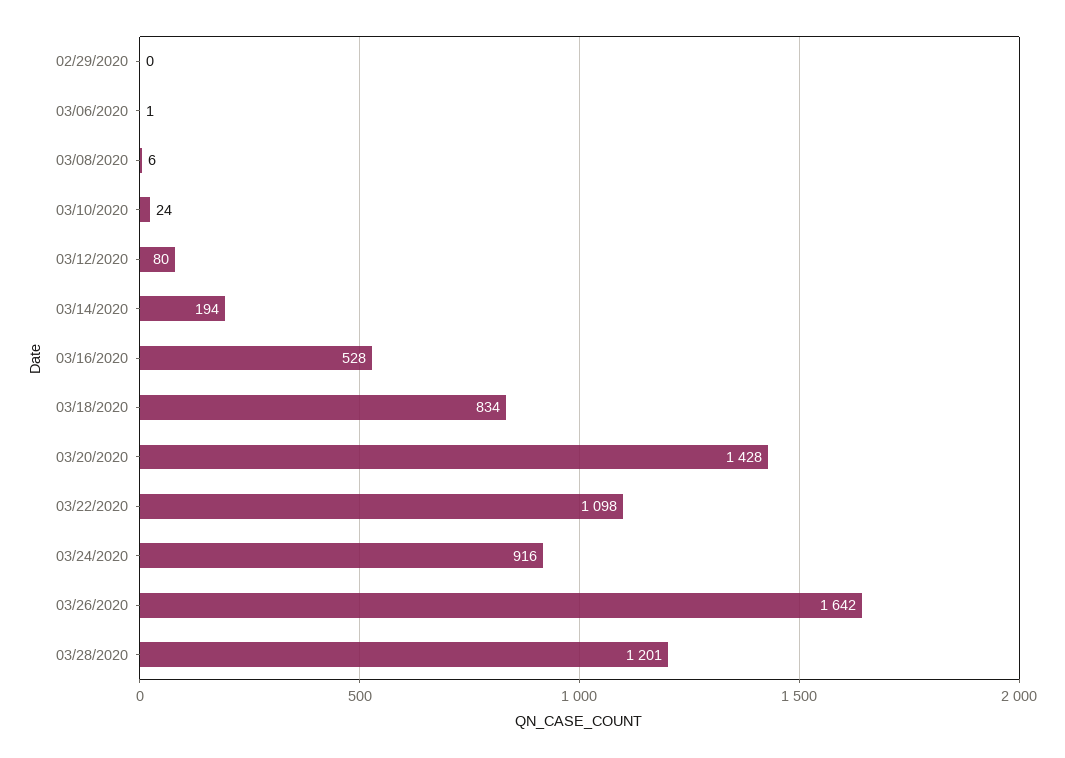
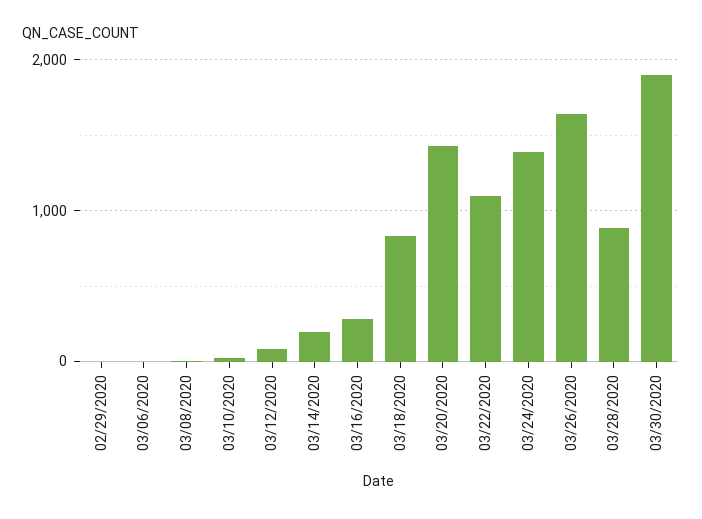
03/16/2020: 528 -> 300
03/24/2020: 916 -> 1400
03/28/2020: 1201 -> 900
03/30/2020: none -> 1900

